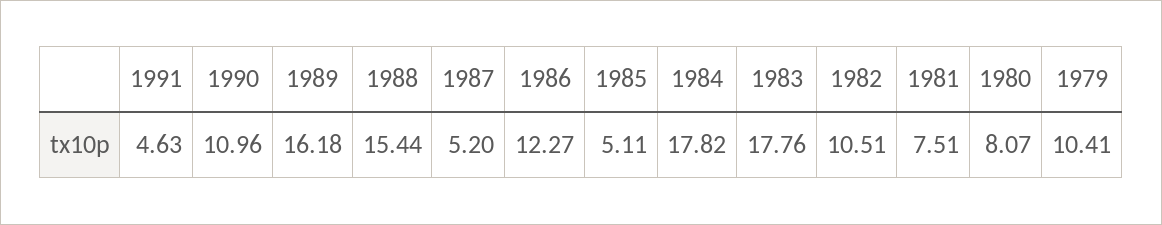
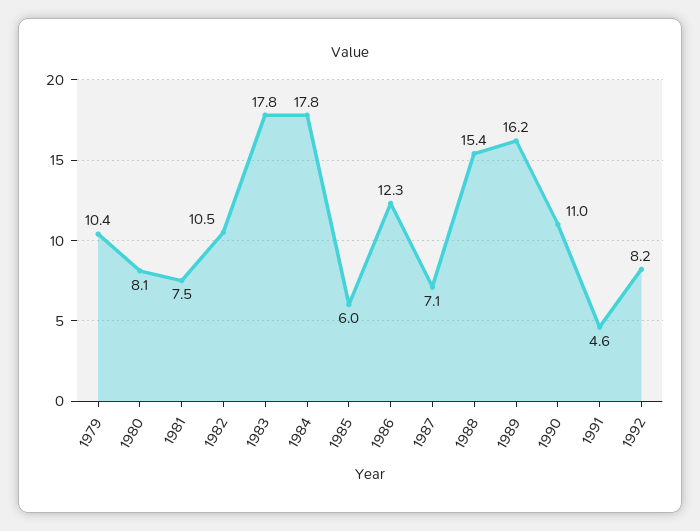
1987: 5.2 -> 7.1
1985: 5.11 -> 6
1992: none -> 8.2

